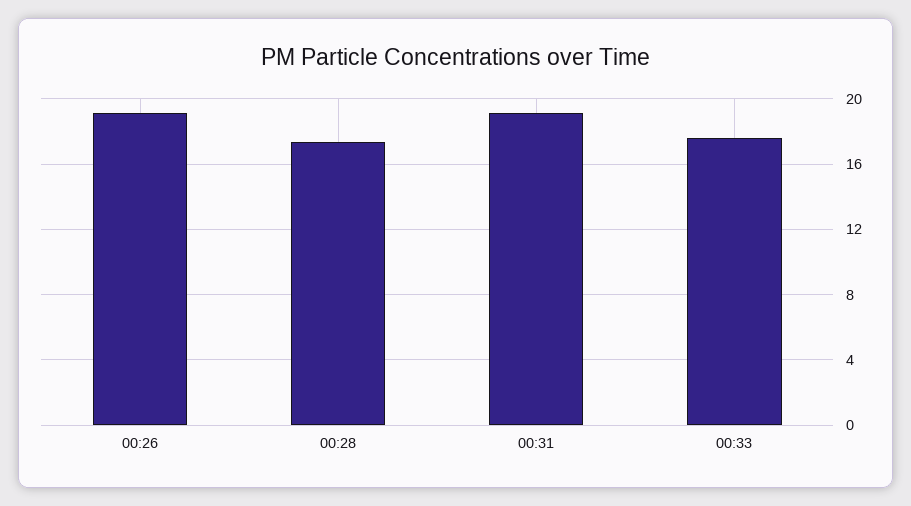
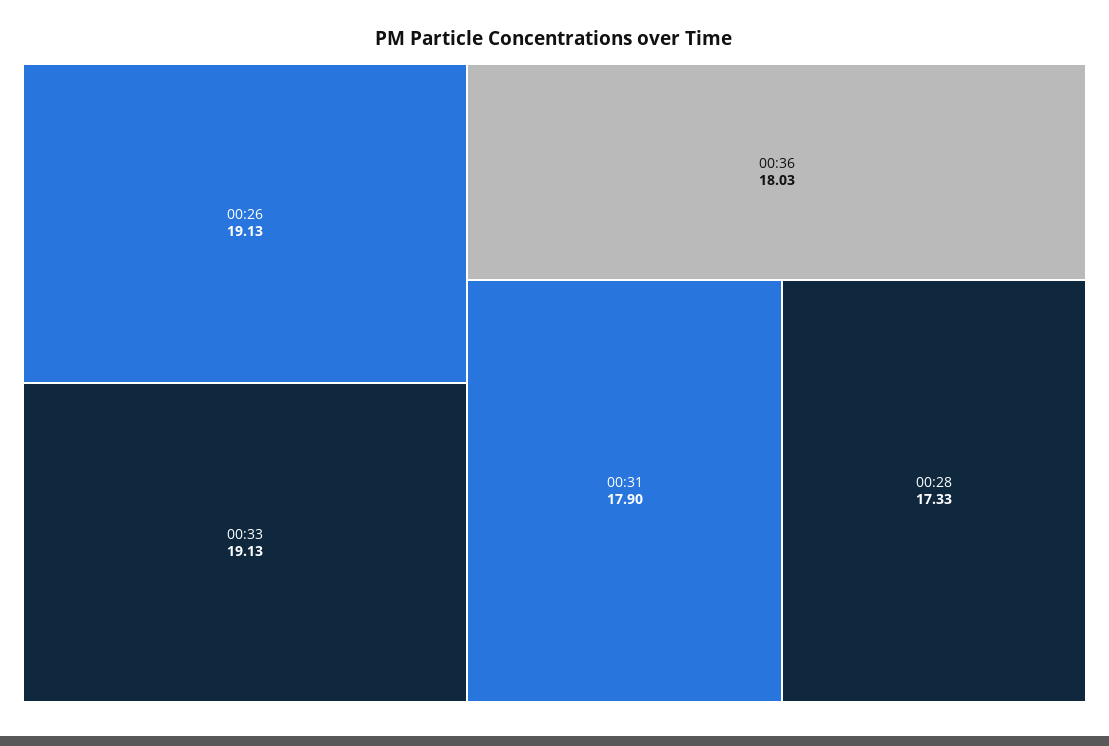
00:31: 19 -> 17.9
00:33: 17.5 -> 19.13
00:36: none -> 18.03

